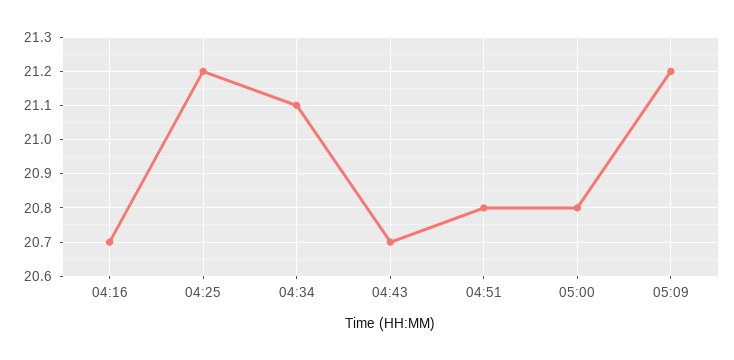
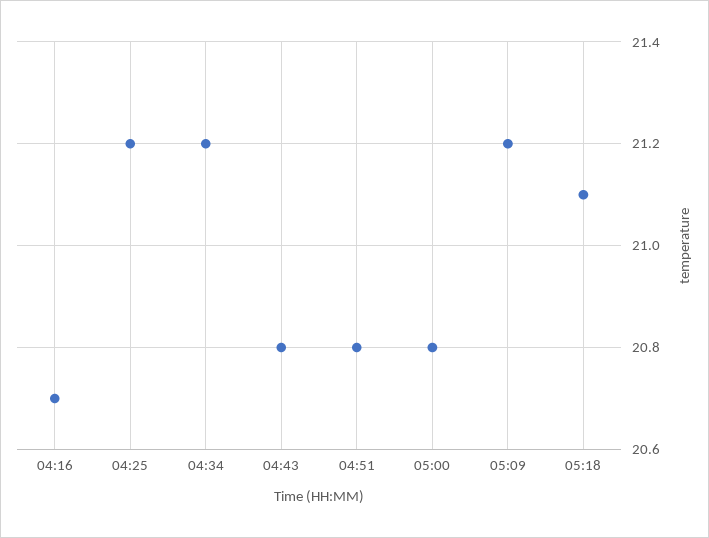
04:34: 21.1 -> 21.2
04:43: 20.7 -> 20.8
05:18: none -> 21.1

